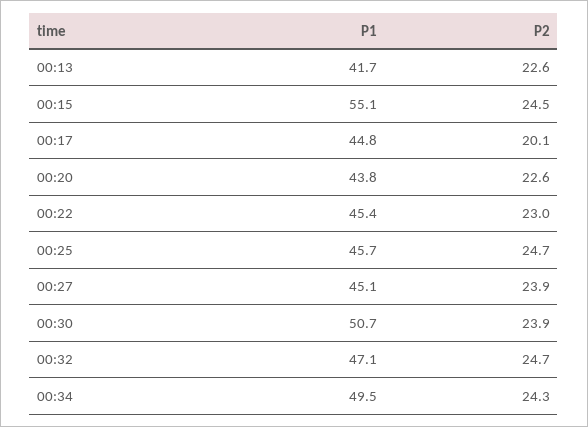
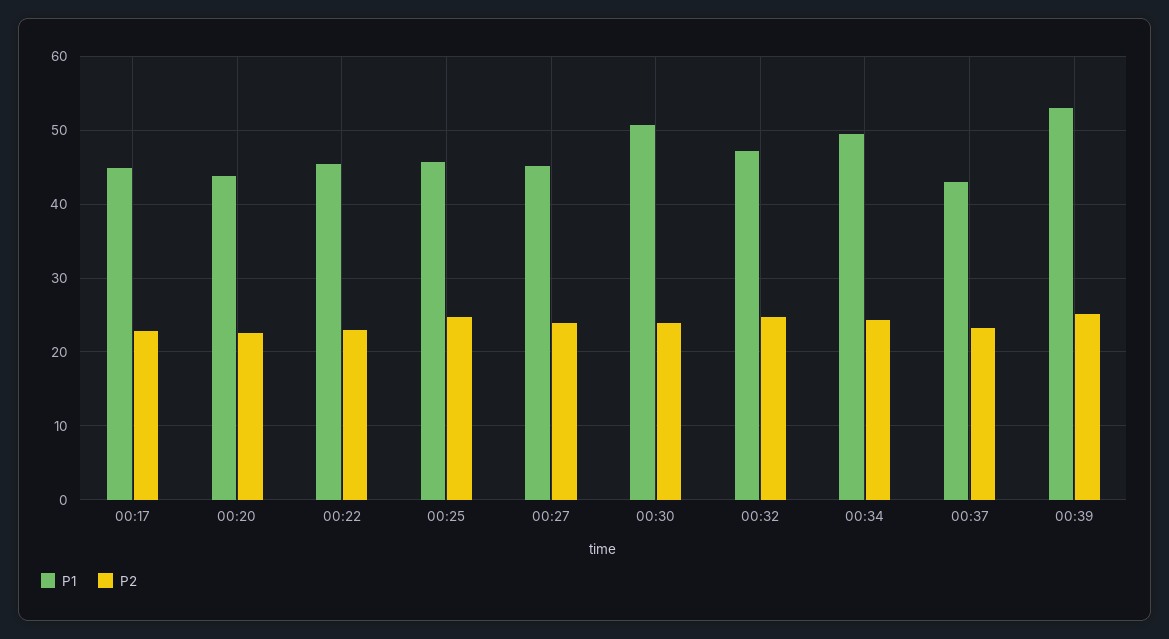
P1, 00:13: 41.7 -> none
P2, 00:13: 22.6 -> none
P1, 00:15: 55.1 -> none
P2, 00:15: 24.5 -> none
P2, 00:17: 20.1 -> 23
P1, 00:37: none -> 43
P2, 00:37: none -> 23
P1, 00:39: none -> 53
P2, 00:39: none -> 25

